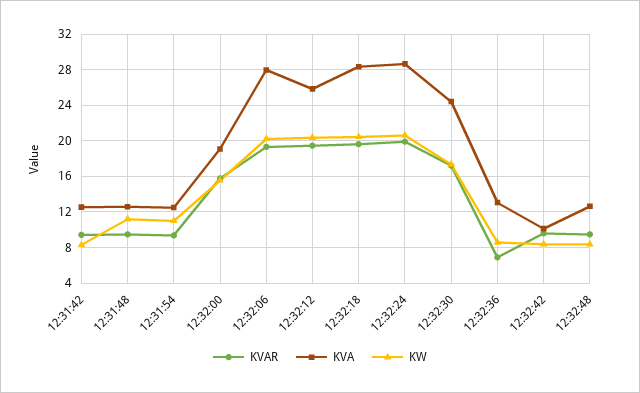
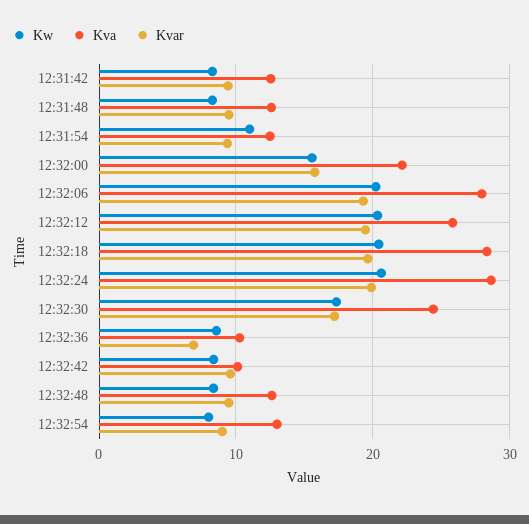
KW, 12:31:48: 11 -> 8
KVA, 12:32:00: 19 -> 22
KVA, 12:32:36: 13 -> 10
KW, 12:32:54: none -> 8
KVA, 12:32:54: none -> 13
KVAR, 12:32:54: none -> 9

